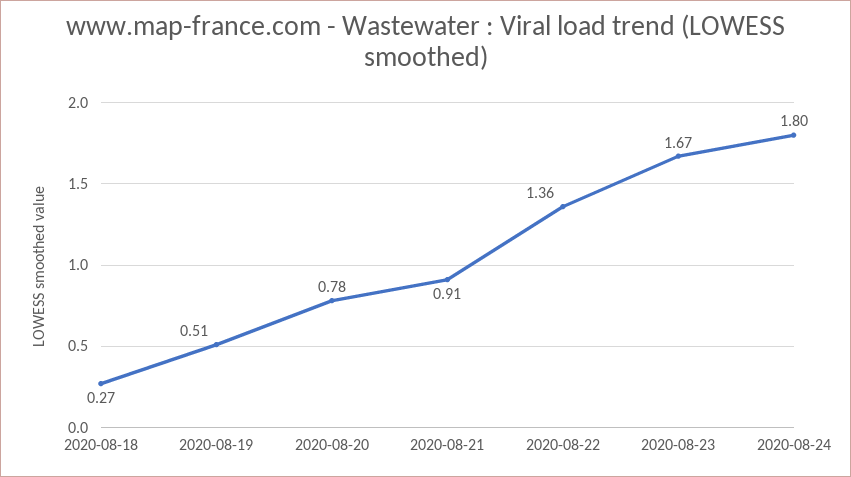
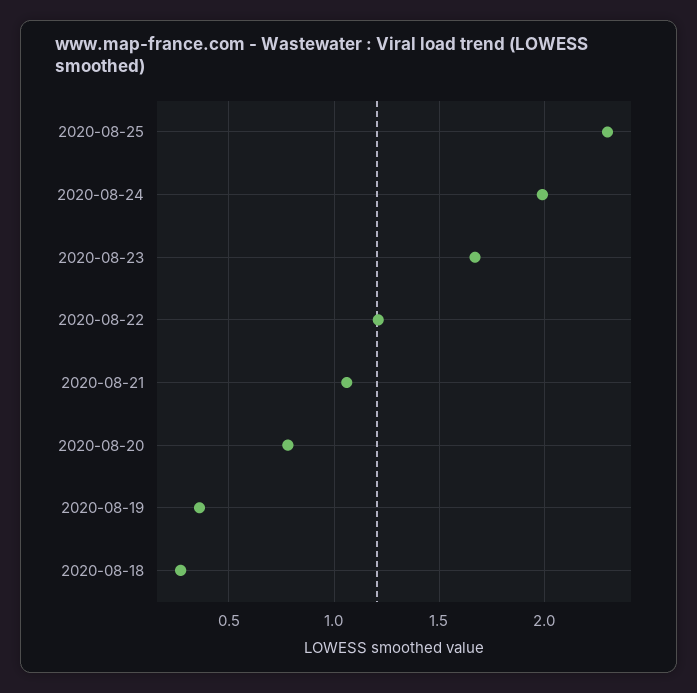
2020-08-19: 0.51 -> 0.35
2020-08-21: 0.91 -> 1.05
2020-08-22: 1.36 -> 1.2
2020-08-24: 1.8 -> 2
2020-08-25: none -> 2.3

